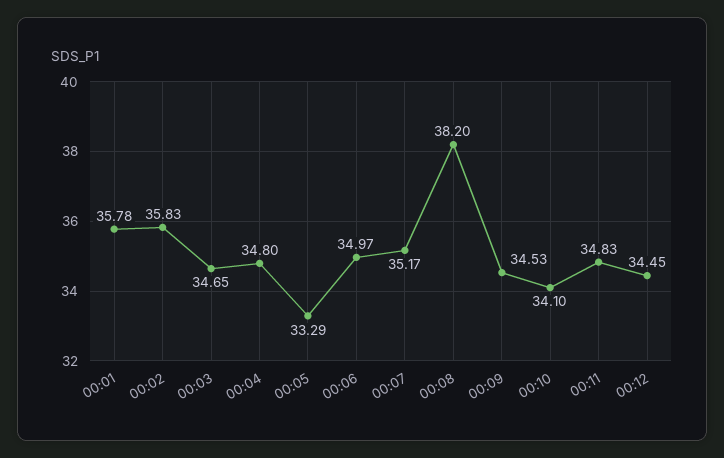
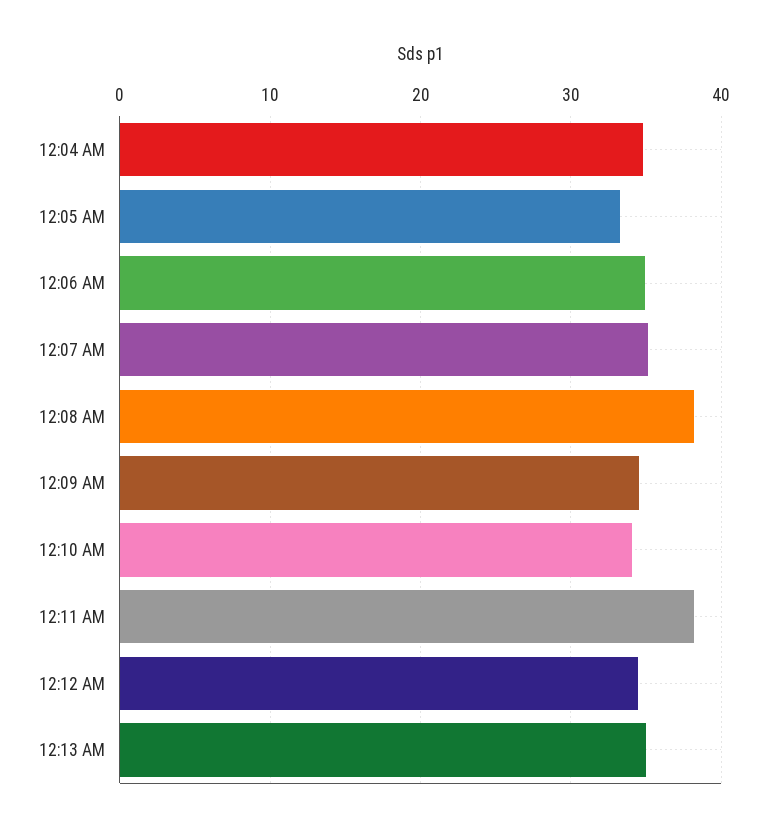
00:01: 35.78 -> none
00:02: 35.83 -> none
00:03: 34.65 -> none
00:11: 34.83 -> 38
12:13 AM: none -> 35

